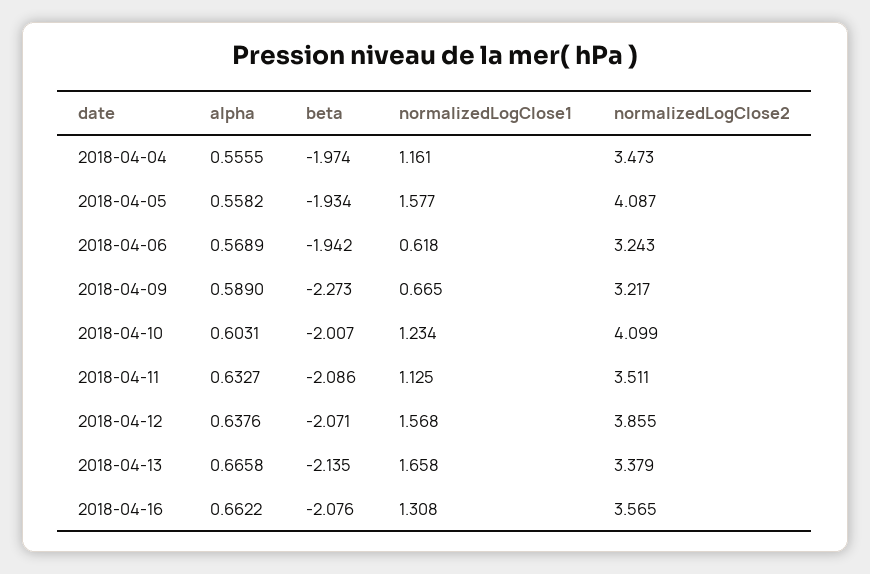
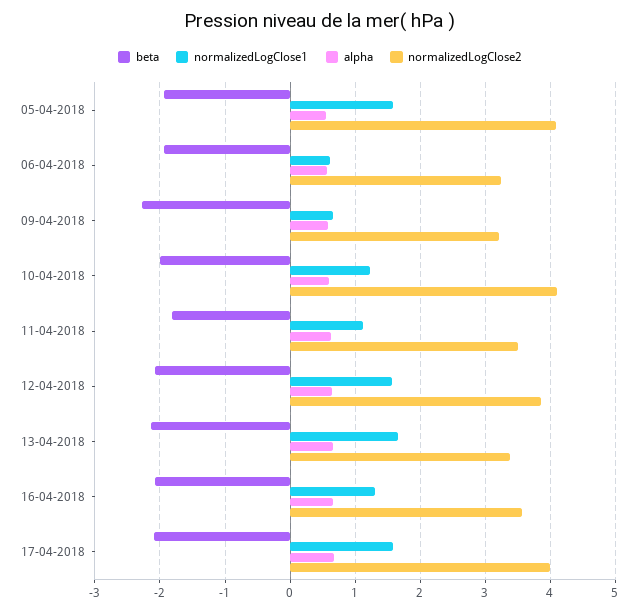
alpha, 2018-04-04: 0.5555 -> none
beta, 2018-04-04: -1.974 -> none
normalizedLogClose1, 2018-04-04: 1.161 -> none
normalizedLogClose2, 2018-04-04: 3.473 -> none
beta, 2018-04-11: -2.086 -> -1.8
beta, 17-04-2018: none -> -2.1
normalizedLogClose1, 17-04-2018: none -> 1.6
alpha, 17-04-2018: none -> 0.7
normalizedLogClose2, 17-04-2018: none -> 4

